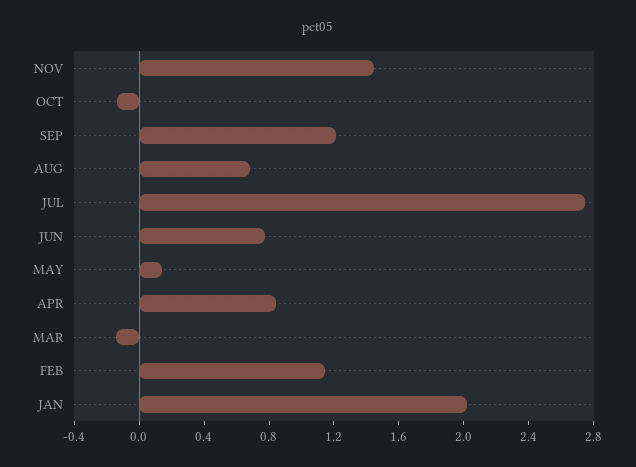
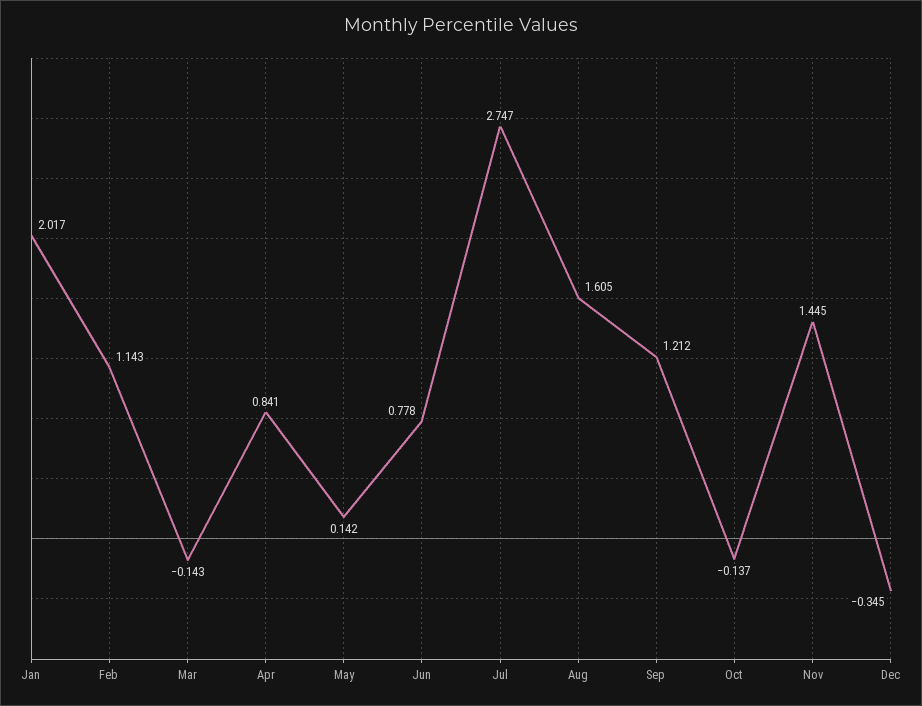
AUG: 0.7 -> 1.605
Dec: none -> -0.345

